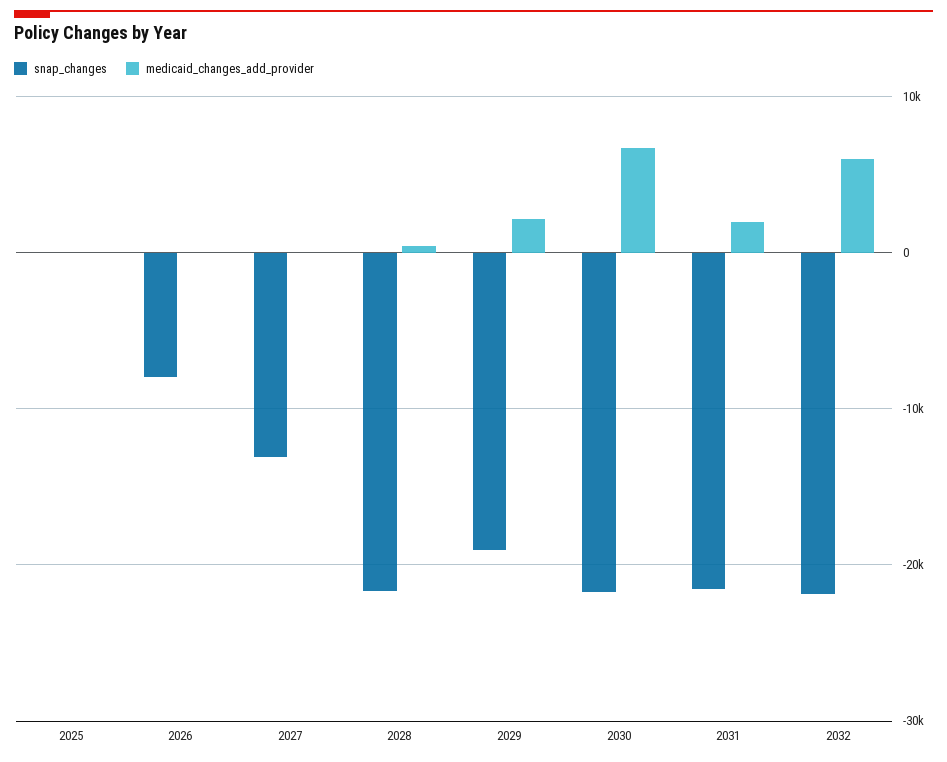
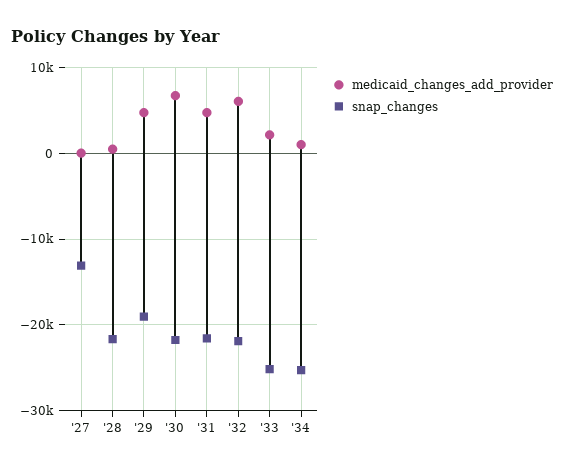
snap_changes, 2025: 0 -> none
medicaid_changes_add_provider, 2025: 0 -> none
snap_changes, 2026: -8000 -> none
medicaid_changes_add_provider, 2026: 0 -> none
medicaid_changes_add_provider, 2029: 2000 -> 5000
medicaid_changes_add_provider, 2031: 2000 -> 5000
medicaid_changes_add_provider, '33: none -> 2000
snap_changes, '33: none -> -25000
medicaid_changes_add_provider, '34: none -> 1000
snap_changes, '34: none -> -25000

